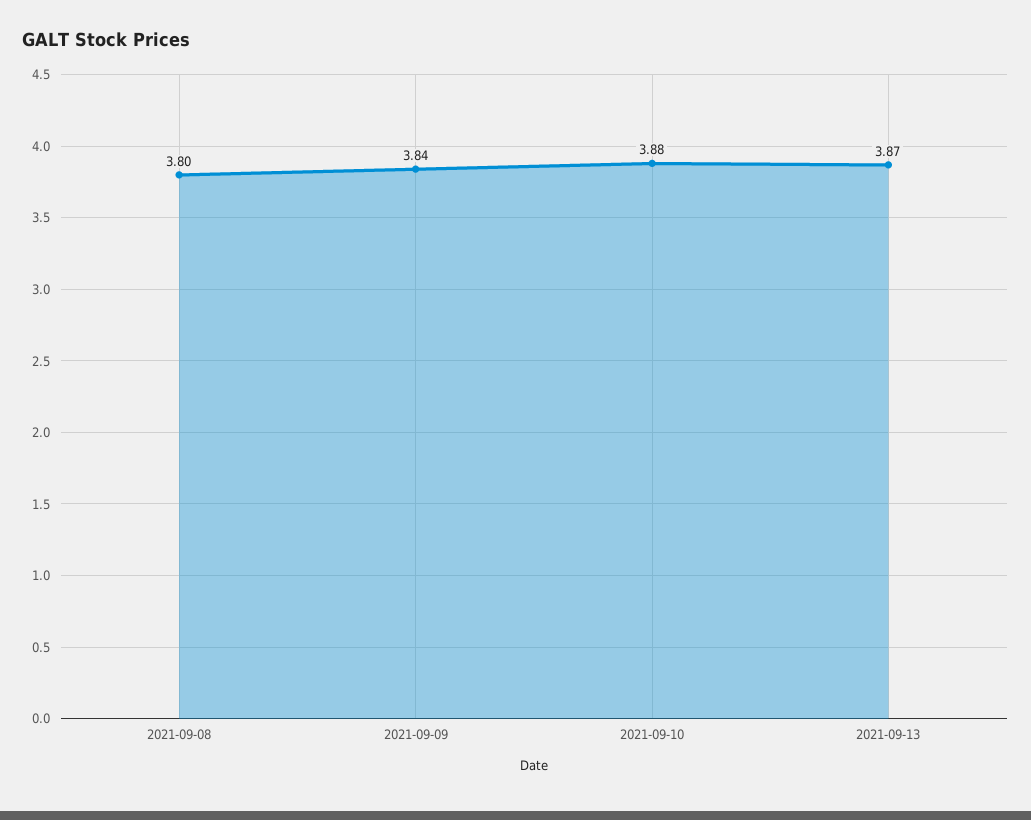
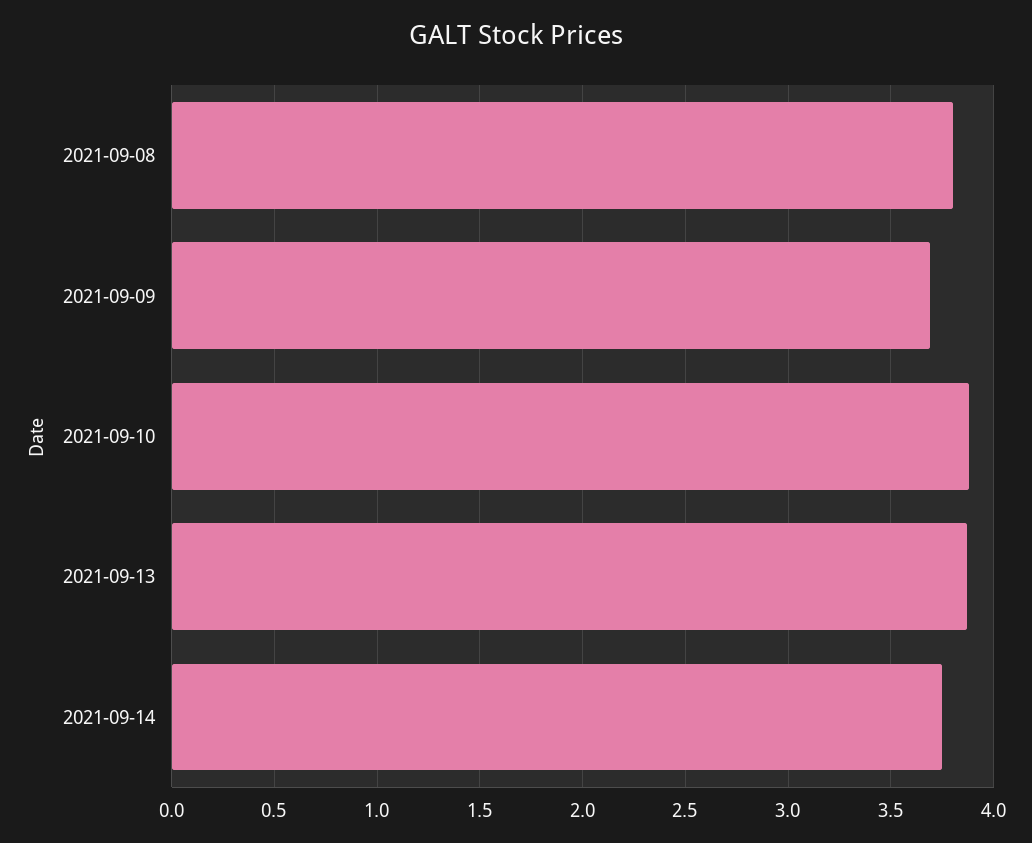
2021-09-09: 3.84 -> 3.7
2021-09-14: none -> 3.75

